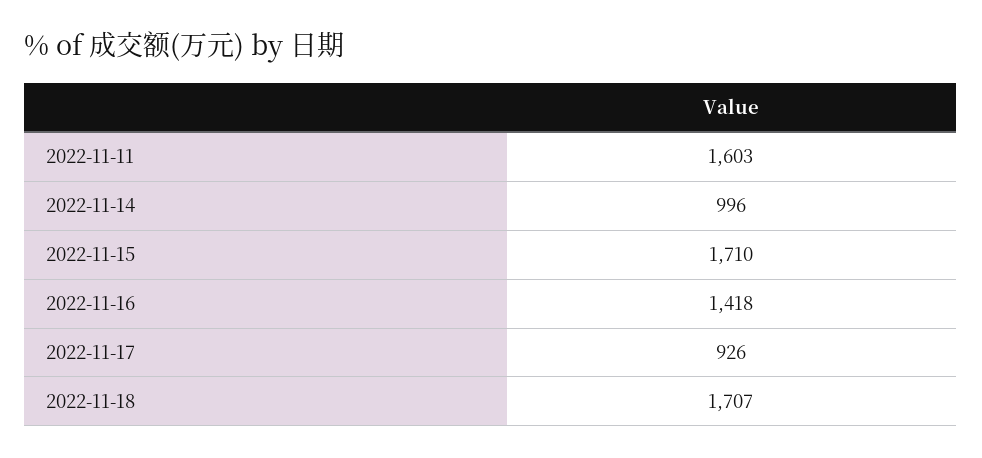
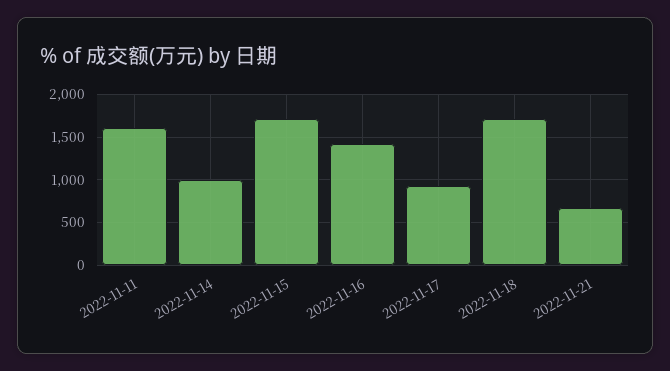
2022-11-21: none -> 700

